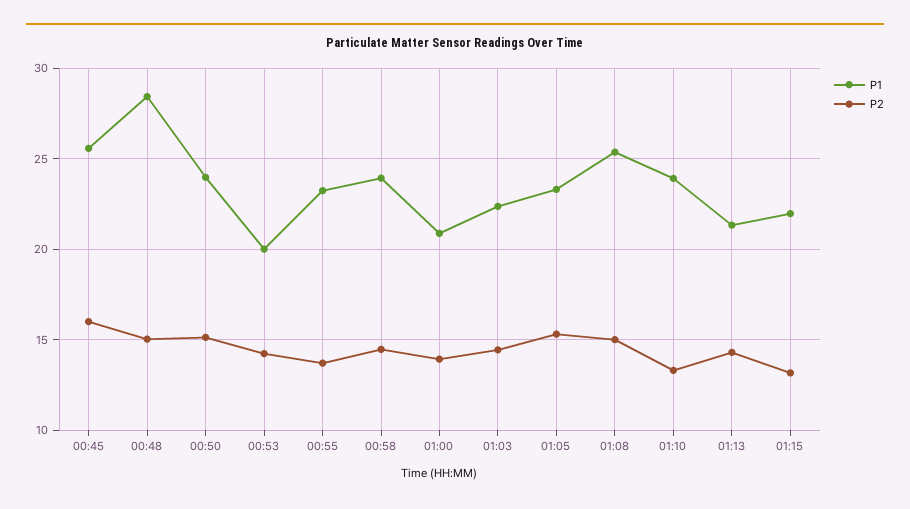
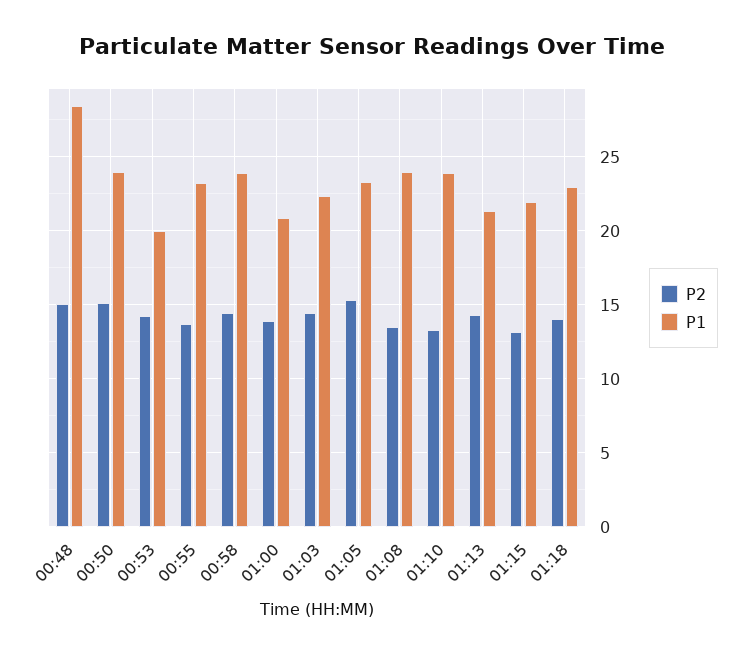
P1, 00:45: 25.5 -> none
P2, 00:45: 16 -> none
P1, 01:08: 25.5 -> 24
P2, 01:08: 15 -> 13.5
P2, 01:18: none -> 14
P1, 01:18: none -> 23

